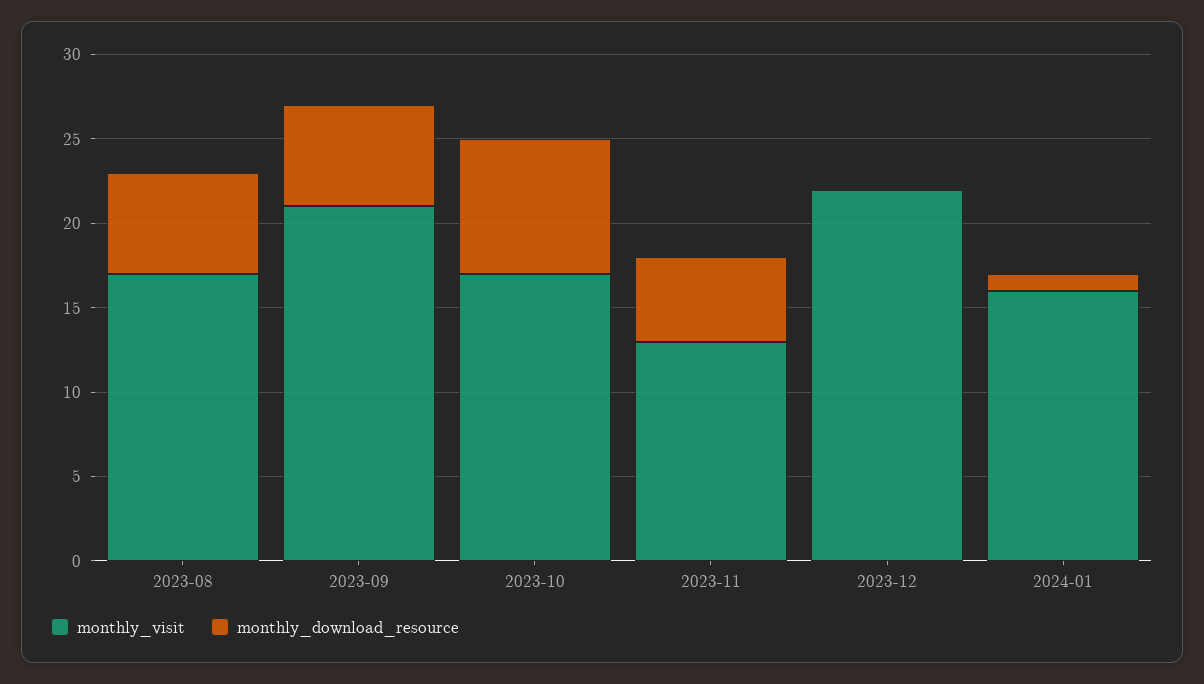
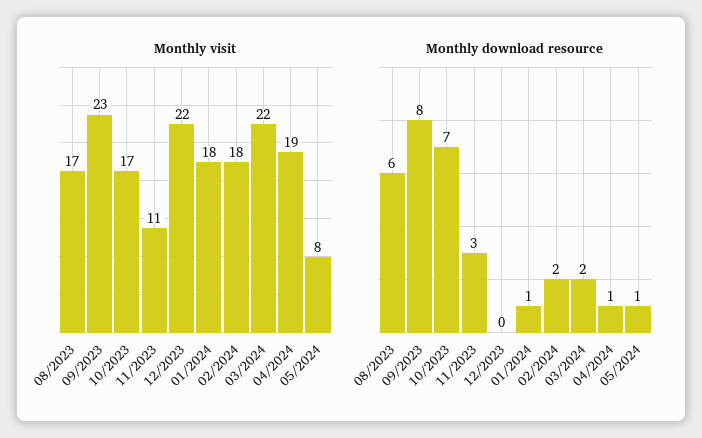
monthly_visit, 2023-09: 21 -> 23
monthly_download_resource, 2023-09: 6 -> 8
monthly_download_resource, 2023-10: 8 -> 7
monthly_visit, 2023-11: 13 -> 11
monthly_download_resource, 2023-11: 5 -> 3
monthly_visit, 2024-01: 16 -> 18
monthly_visit, 02/2024: none -> 18
monthly_visit, 03/2024: none -> 22
monthly_visit, 04/2024: none -> 19
monthly_visit, 05/2024: none -> 8
monthly_download_resource, 02/2024: none -> 2
monthly_download_resource, 03/2024: none -> 2
monthly_download_resource, 04/2024: none -> 1
monthly_download_resource, 05/2024: none -> 1

